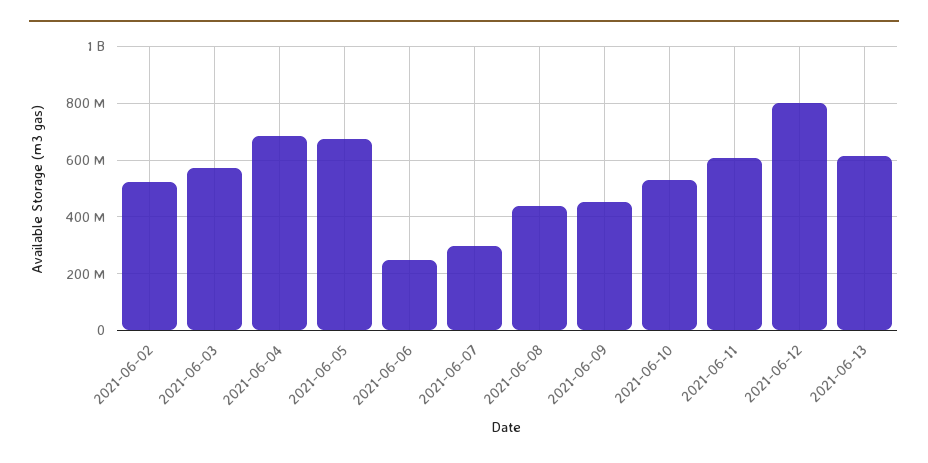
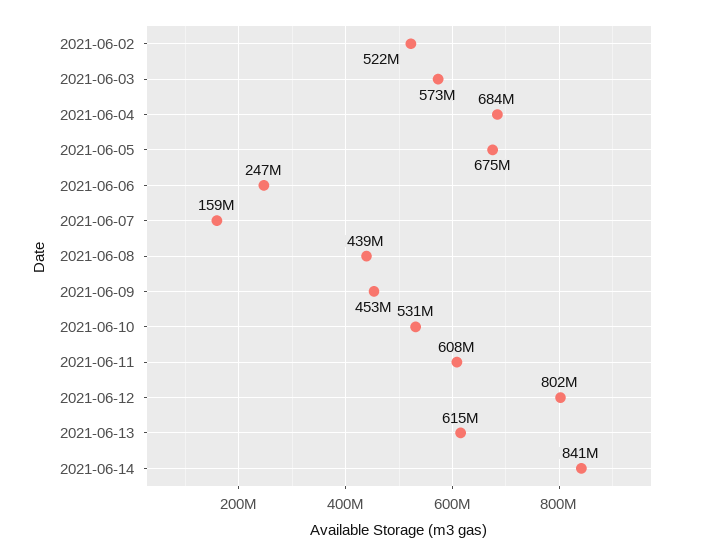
2021-06-07: 300000000 -> 159000000
2021-06-14: none -> 841000000

